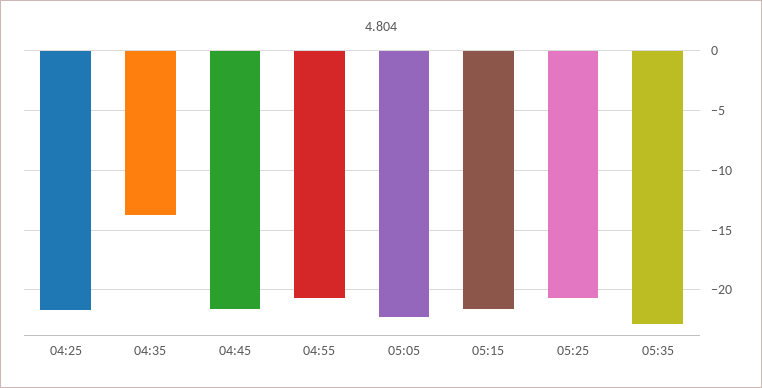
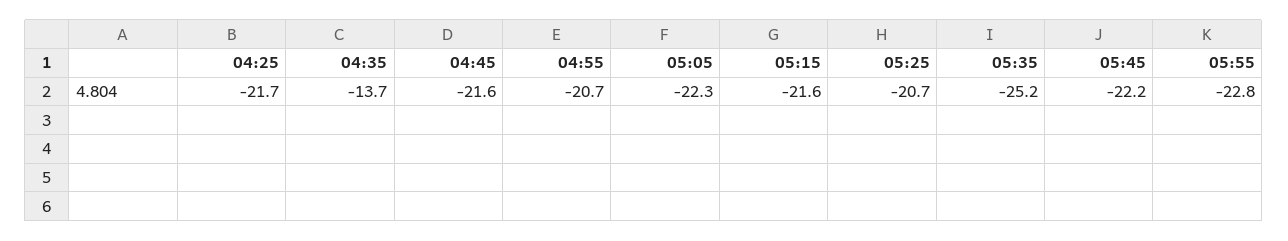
05:35: -23 -> -25.2
05:45: none -> -22.2
05:55: none -> -22.8

